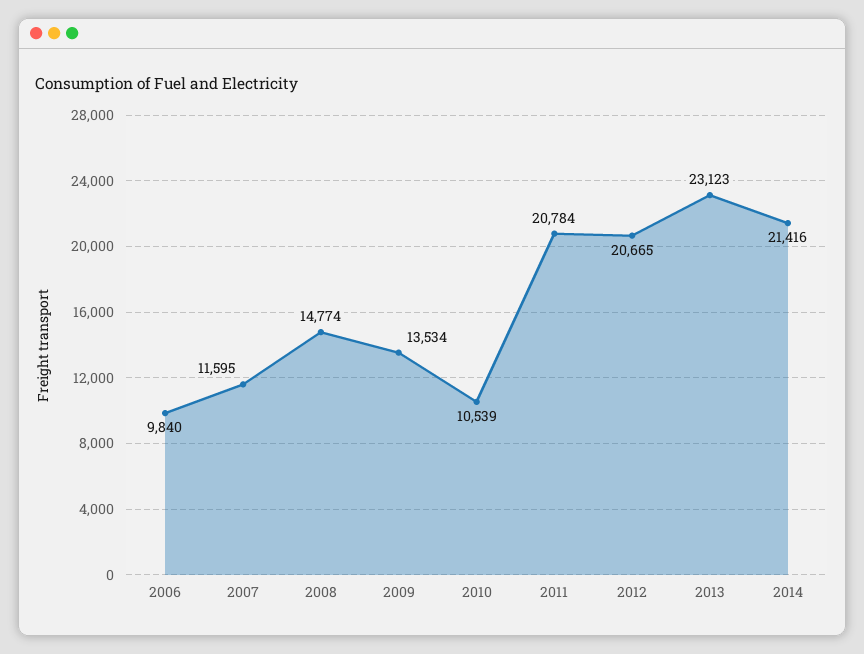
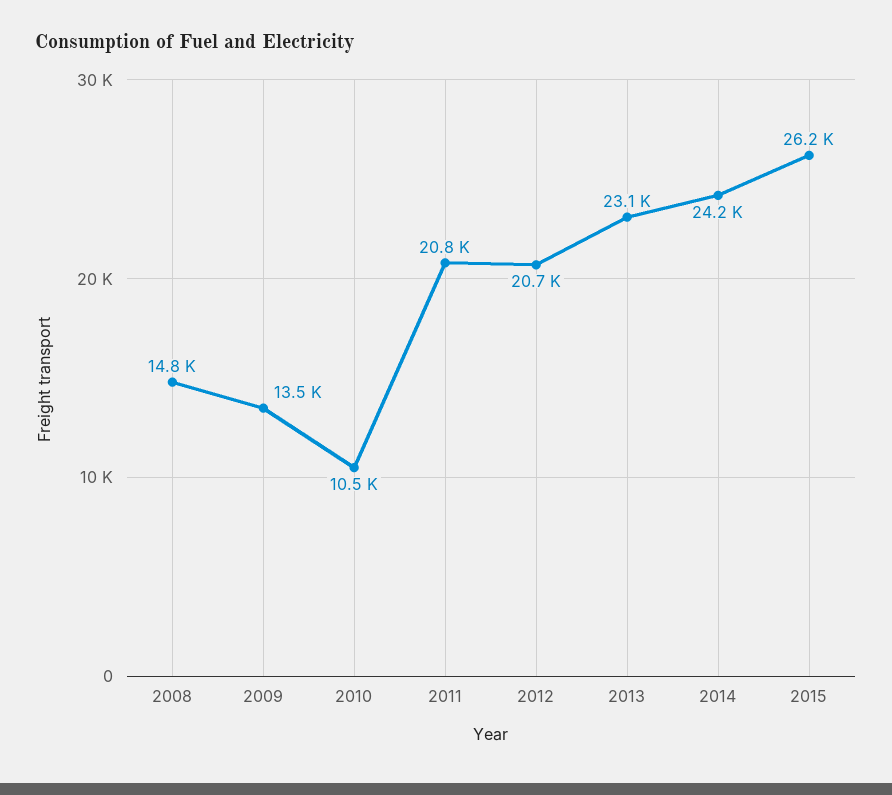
2006: 9840 -> none
2007: 11595 -> none
2014: 21416 -> 24200
2015: none -> 26200

